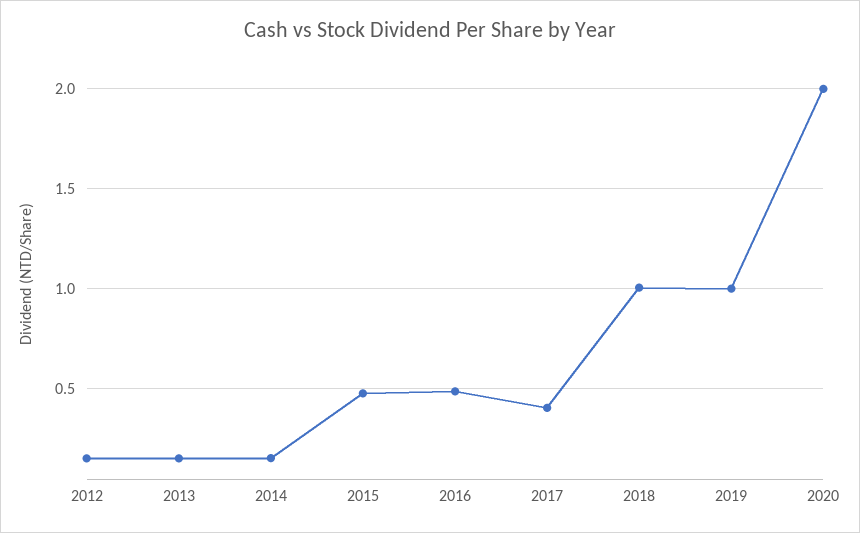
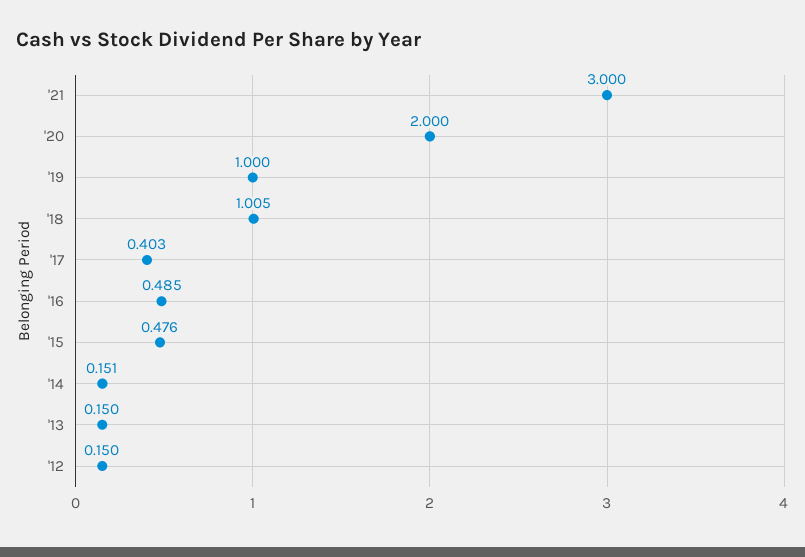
'21: none -> 3

